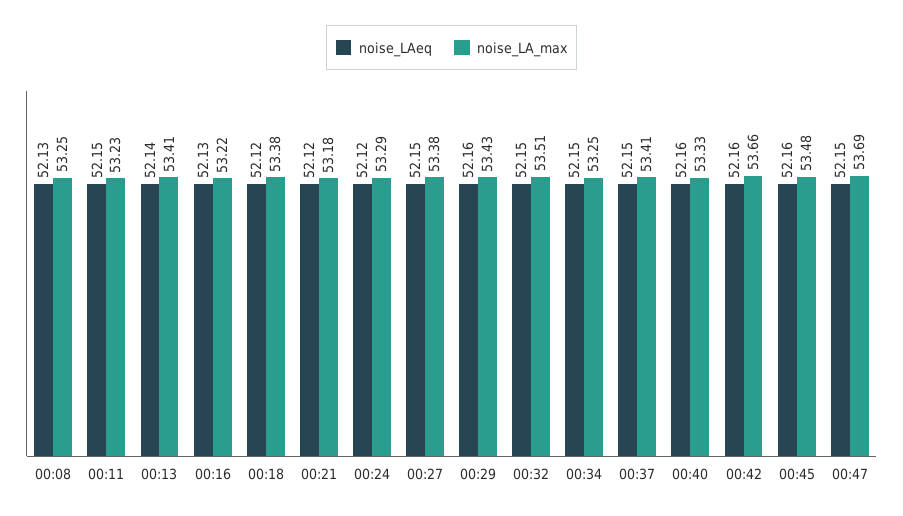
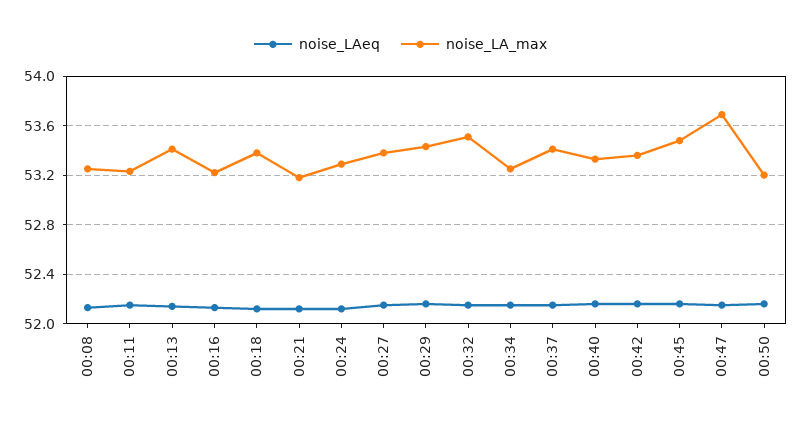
noise_LA_max, 00:42: 53.66 -> 53.35
noise_LAeq, 00:50: none -> 52.15
noise_LA_max, 00:50: none -> 53.2

